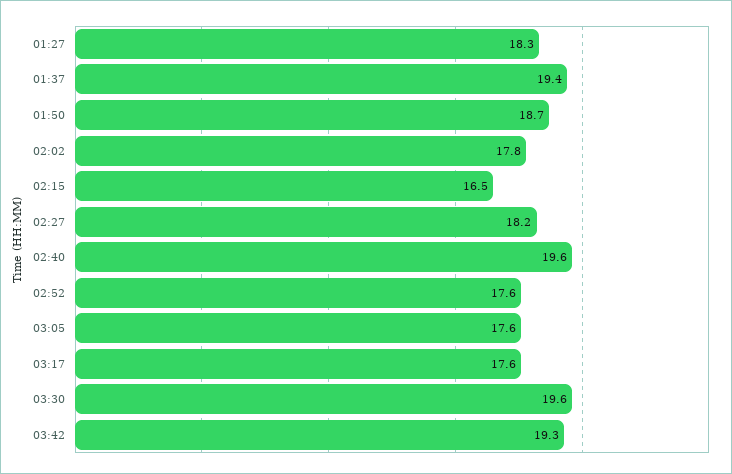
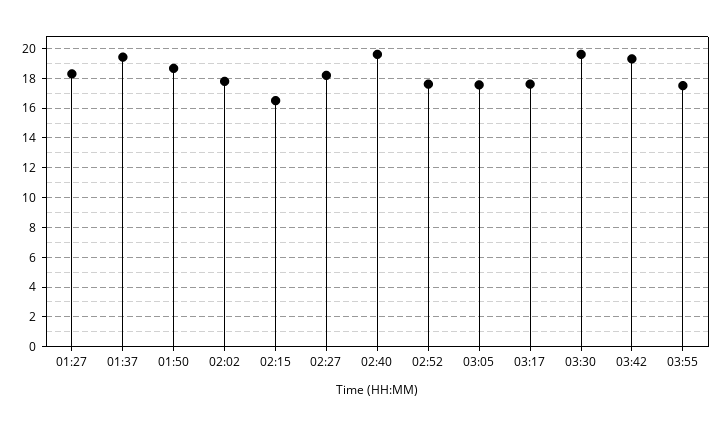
03:55: none -> 17.5

